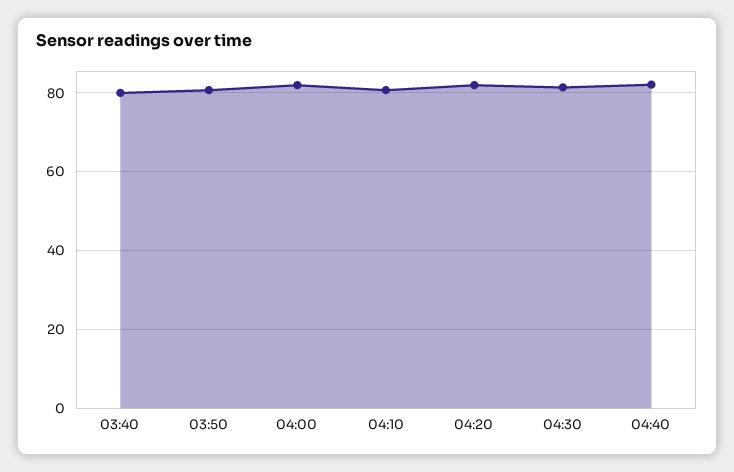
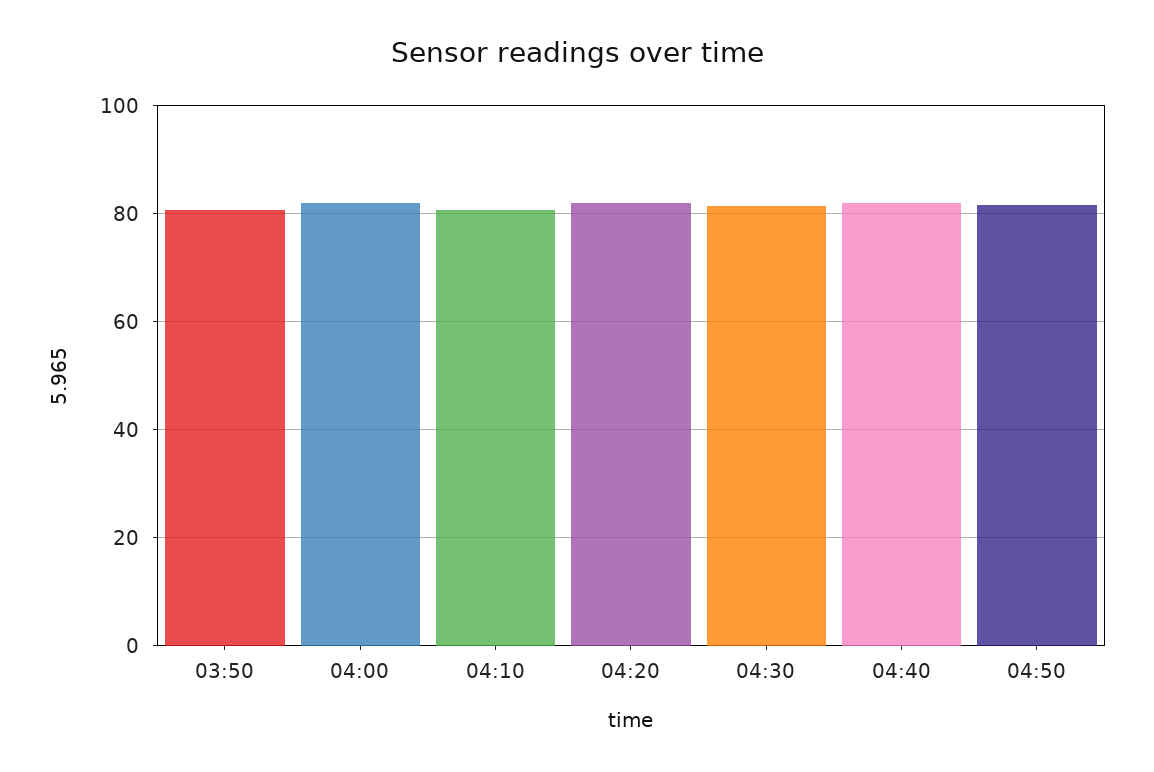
03:40: 80 -> none
04:50: none -> 82

